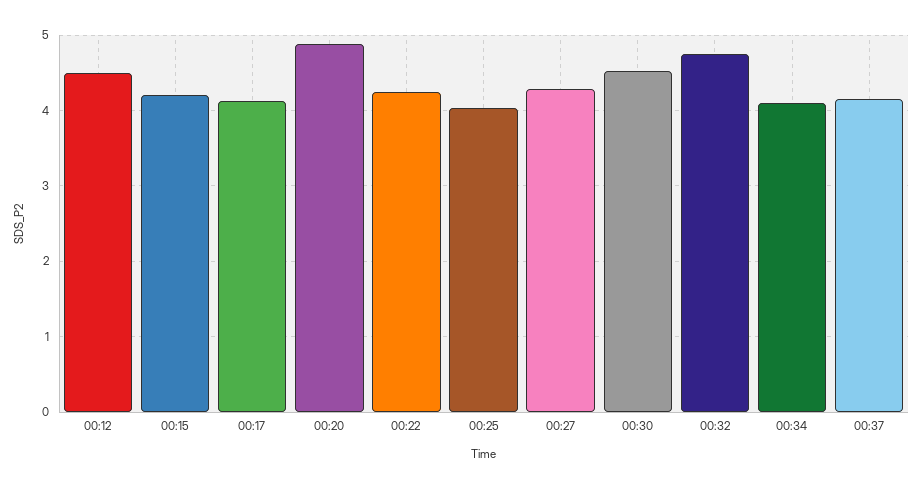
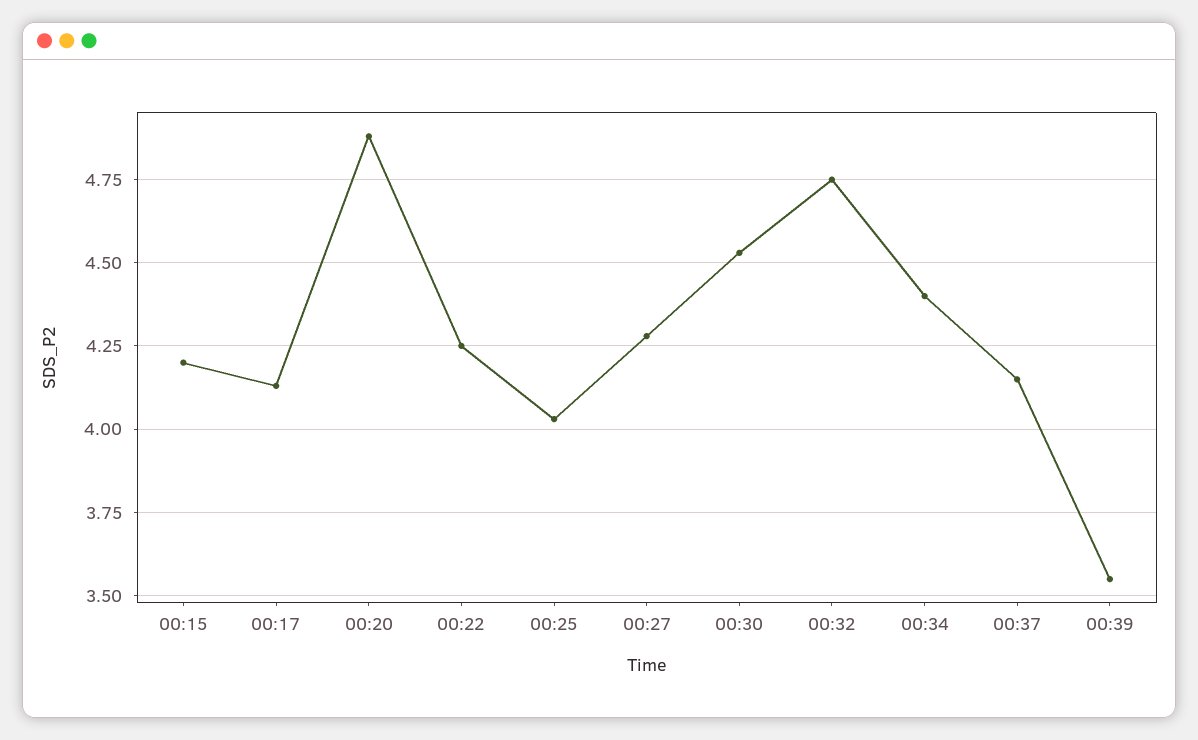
00:12: 4.5 -> none
00:34: 4.1 -> 4.4
00:39: none -> 3.55

